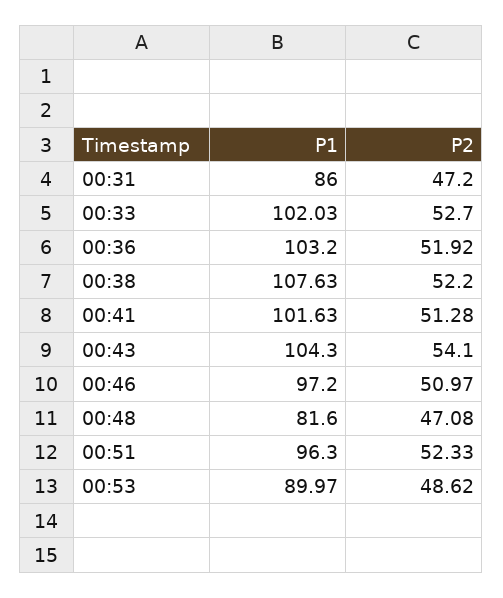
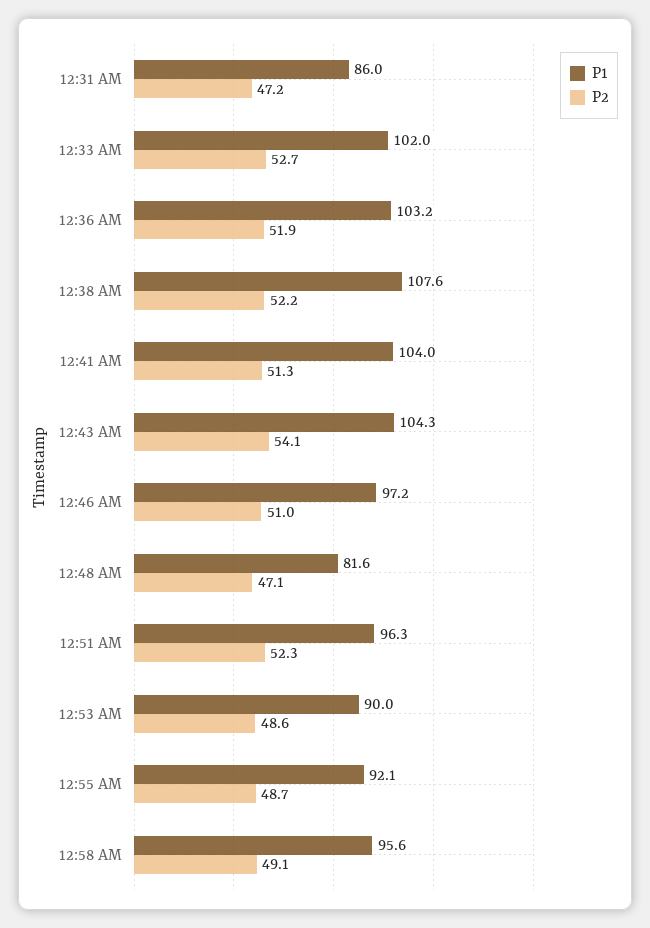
P1, 00:41: 101.63 -> 104
P1, 12:55 AM: none -> 92.1
P2, 12:55 AM: none -> 48.7
P1, 12:58 AM: none -> 95.6
P2, 12:58 AM: none -> 49.1

